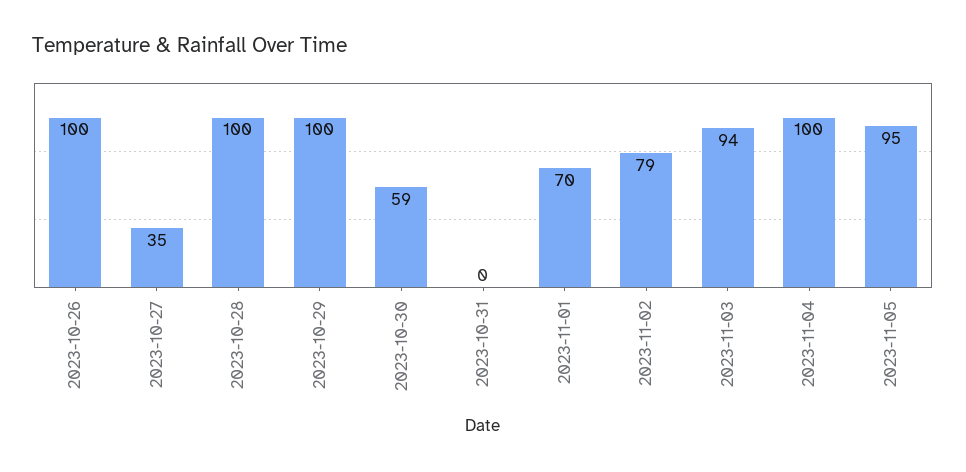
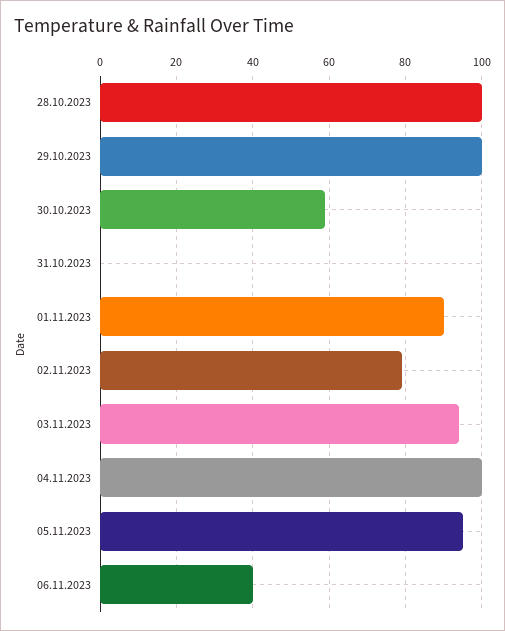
2023-10-26: 100 -> none
2023-10-27: 35 -> none
2023-11-01: 70 -> 90
06.11.2023: none -> 40

